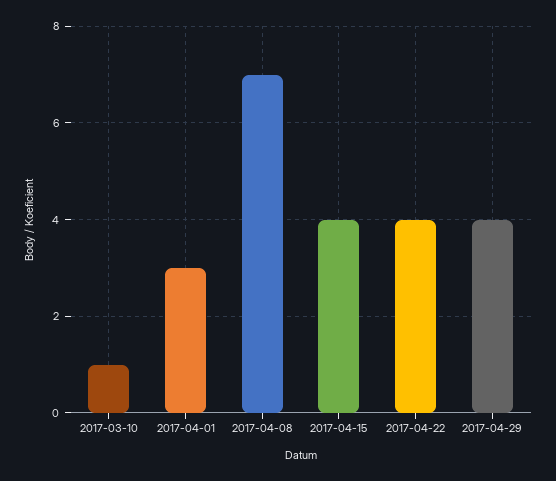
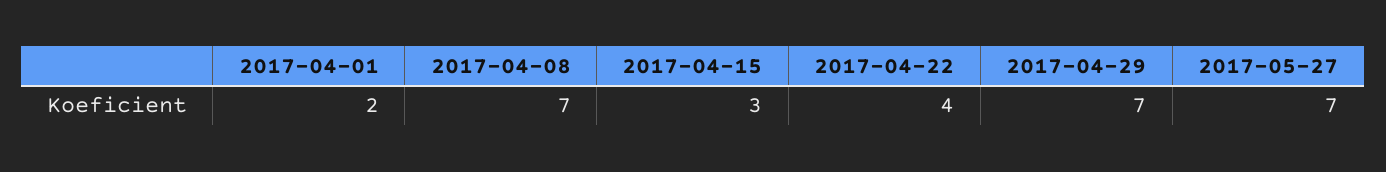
2017-03-10: 1 -> none
2017-04-01: 3 -> 2
2017-04-15: 4 -> 3
2017-04-29: 4 -> 7
2017-05-27: none -> 7

